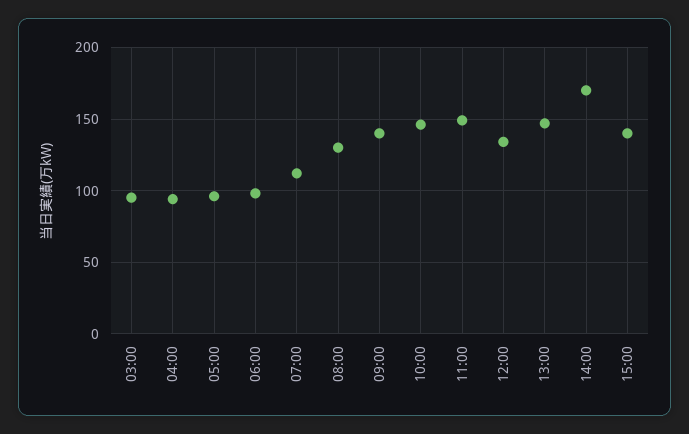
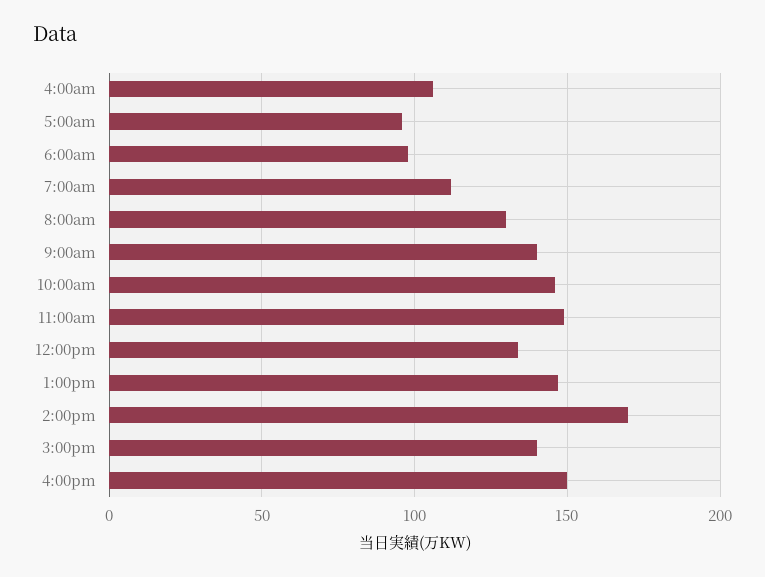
03:00: 95 -> none
04:00: 95 -> 105
4:00pm: none -> 150

